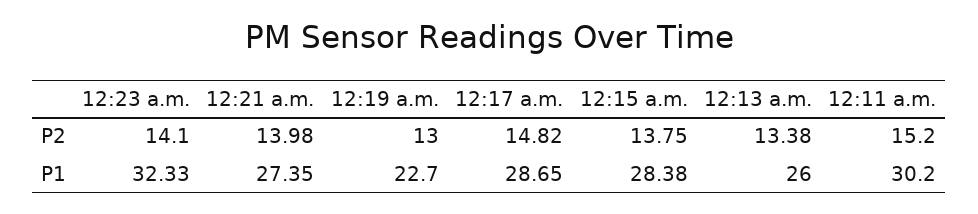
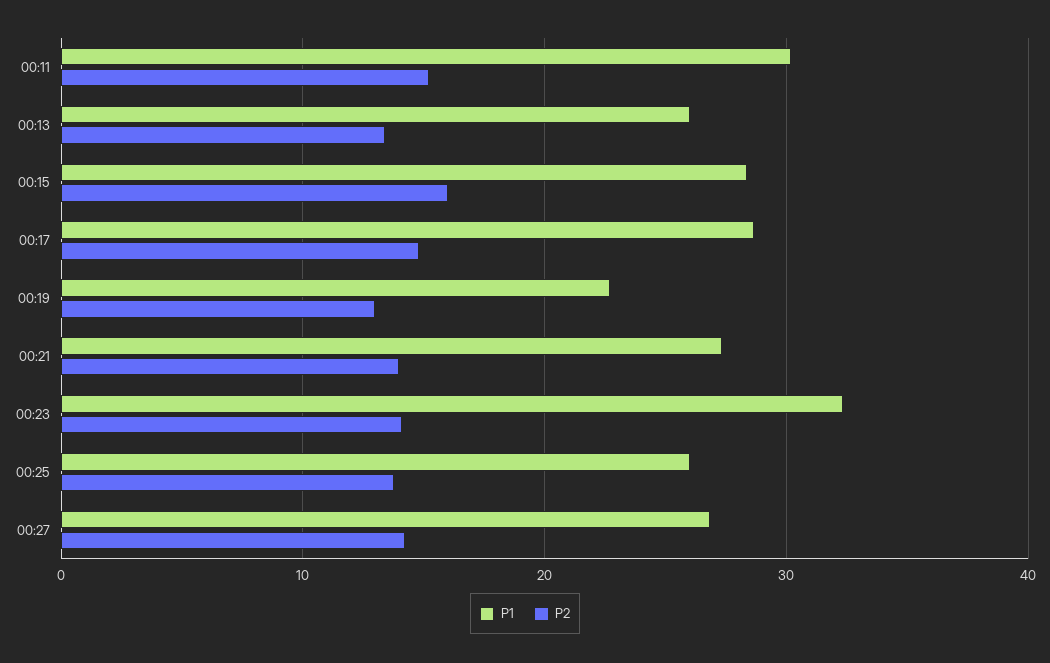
P2, 12:15 a.m.: 13.75 -> 16
P1, 00:25: none -> 26
P2, 00:25: none -> 14
P1, 00:27: none -> 27
P2, 00:27: none -> 14

